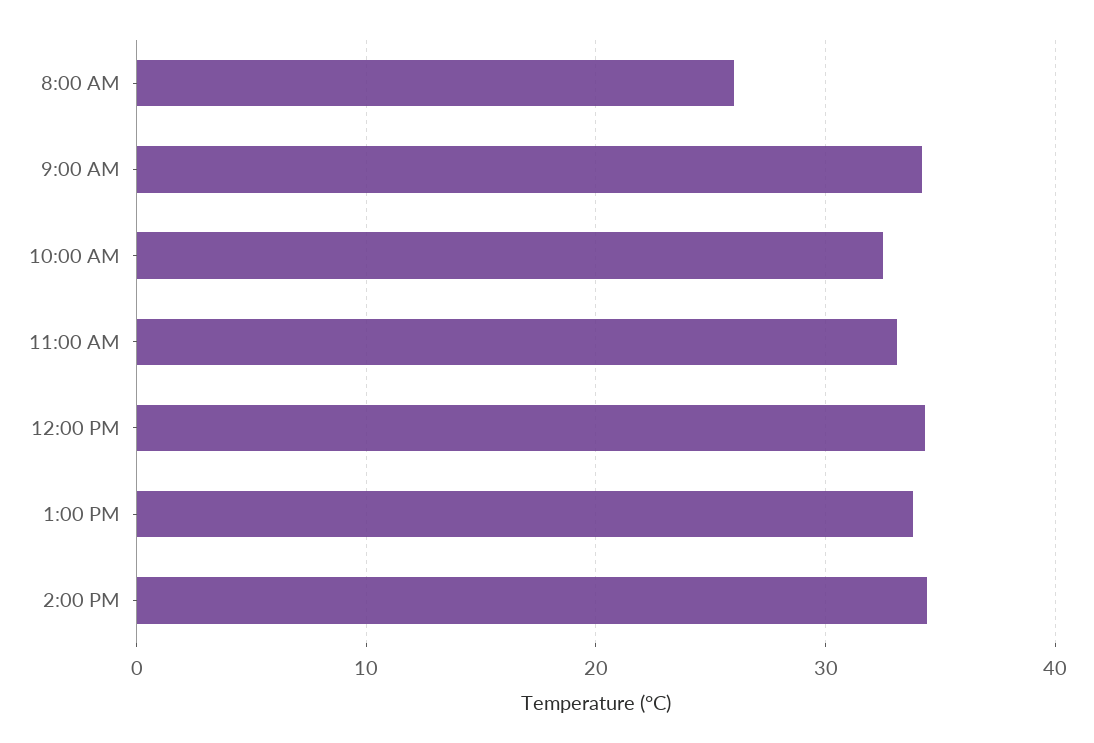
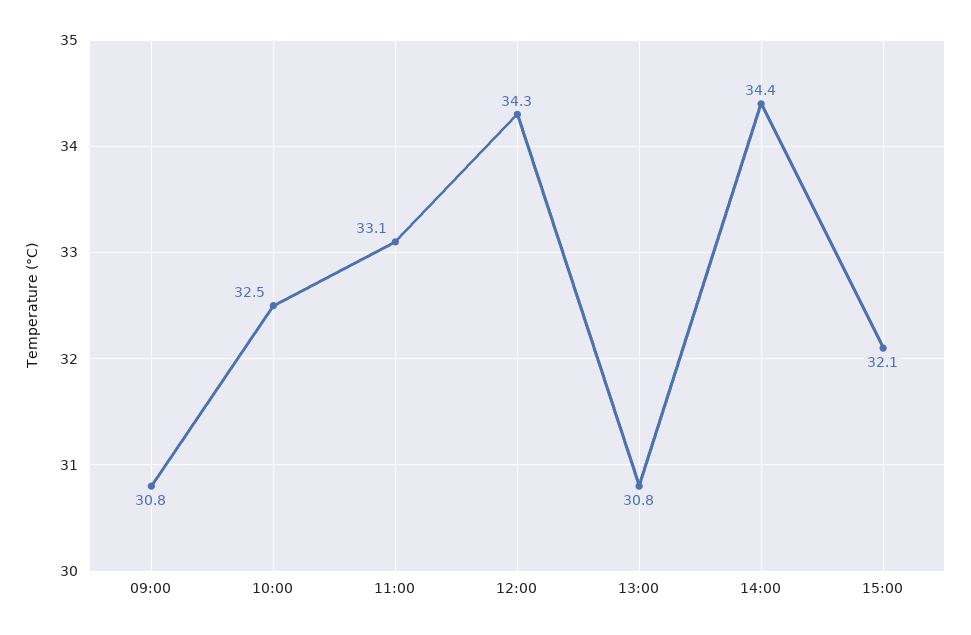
8:00 AM: 26 -> none
9:00 AM: 34 -> 30.8
1:00 PM: 34 -> 30.8
15:00: none -> 32.1

